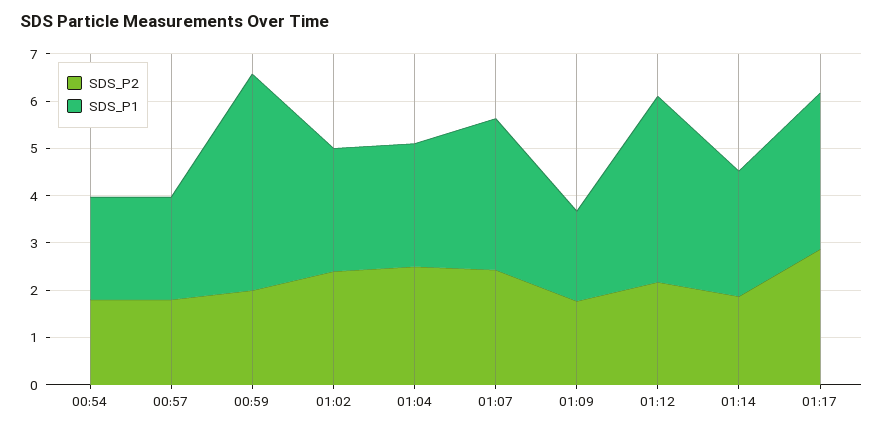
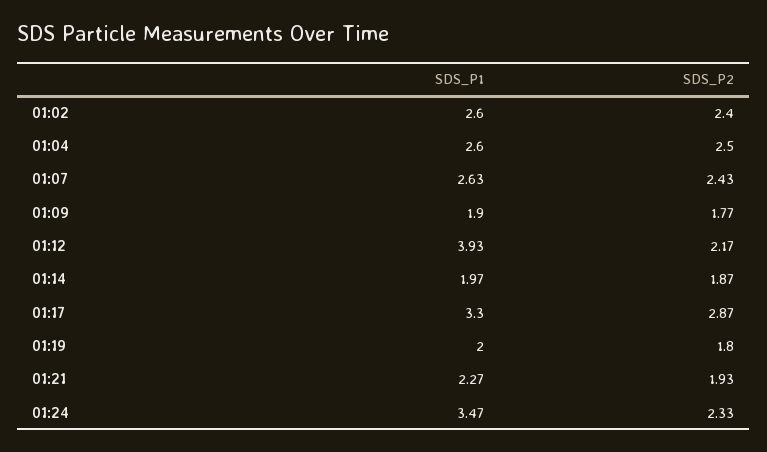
SDS_P2, 00:54: 1.8 -> none
SDS_P1, 00:54: 2.2 -> none
SDS_P2, 00:57: 1.8 -> none
SDS_P1, 00:57: 2.2 -> none
SDS_P2, 00:59: 2 -> none
SDS_P1, 00:59: 4.6 -> none
SDS_P1, 01:07: 3.2 -> 2.63
SDS_P1, 01:14: 2.6 -> 1.97
SDS_P1, 01:19: none -> 2
SDS_P2, 01:19: none -> 1.8
SDS_P1, 01:21: none -> 2.27
SDS_P2, 01:21: none -> 1.93
SDS_P1, 01:24: none -> 3.47
SDS_P2, 01:24: none -> 2.33

